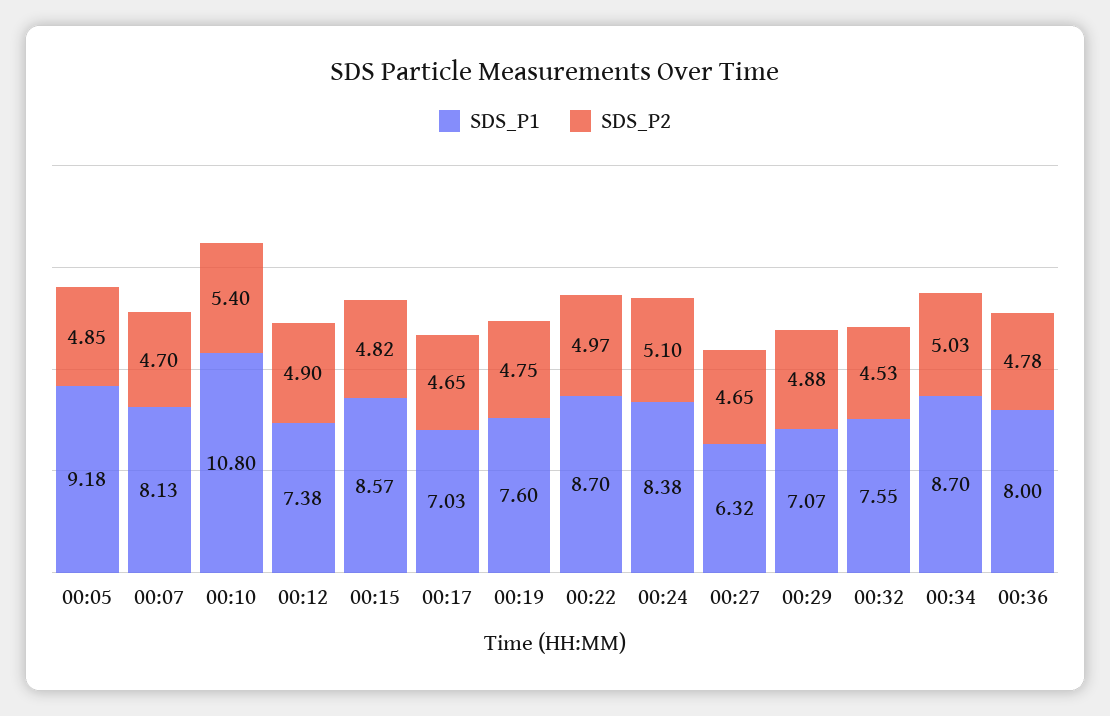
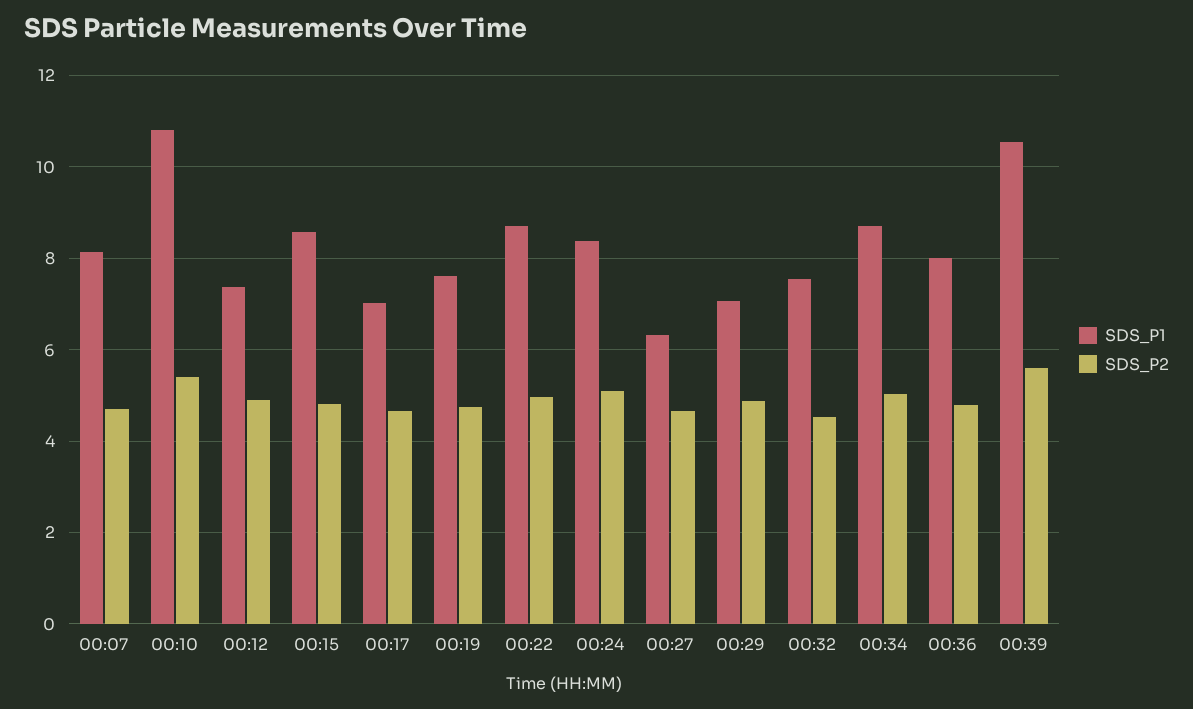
SDS_P1, 00:05: 9.18 -> none
SDS_P2, 00:05: 4.85 -> none
SDS_P1, 00:39: none -> 10.6
SDS_P2, 00:39: none -> 5.6

